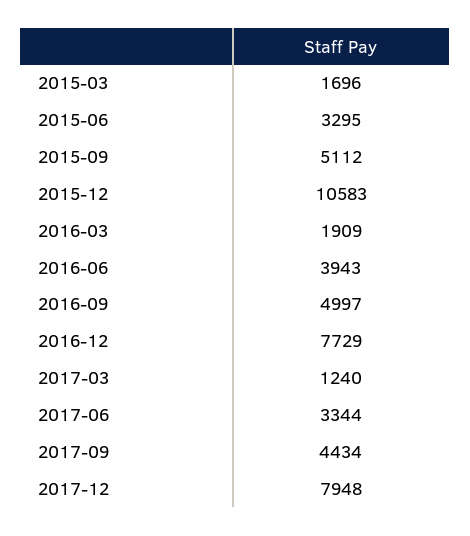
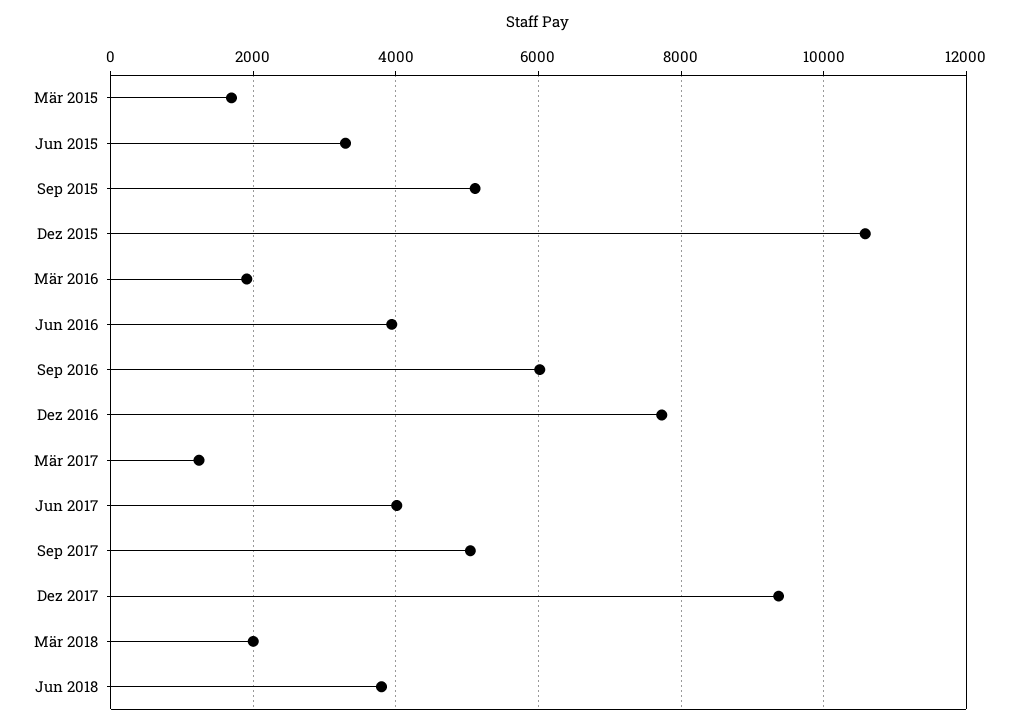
2016-09: 4997 -> 6000
2017-06: 3344 -> 4000
2017-09: 4434 -> 5000
2017-12: 7948 -> 9400
Mär 2018: none -> 2000
Jun 2018: none -> 3800

